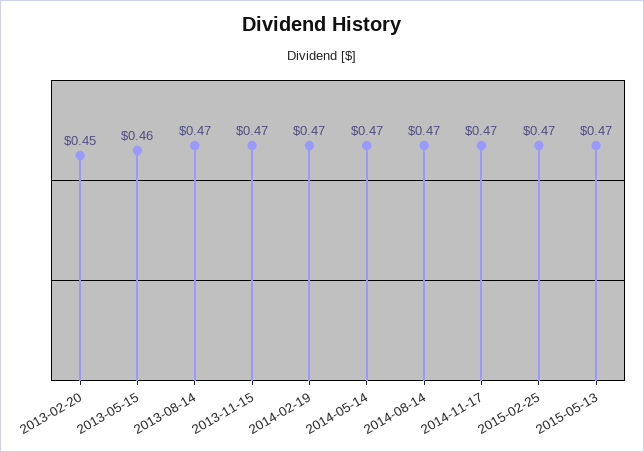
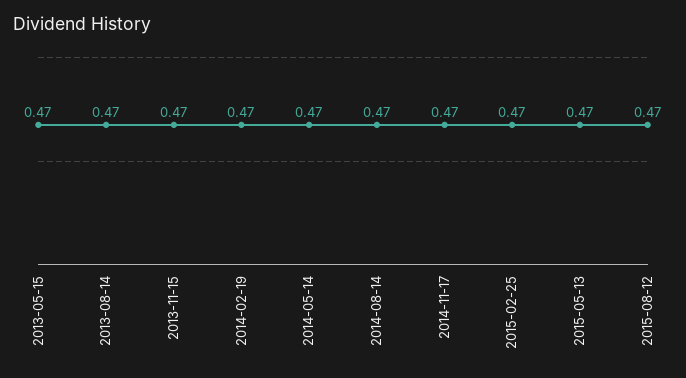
2013-02-20: 0.45 -> none
2013-05-15: 0.46 -> 0.47
2015-08-12: none -> 0.47

